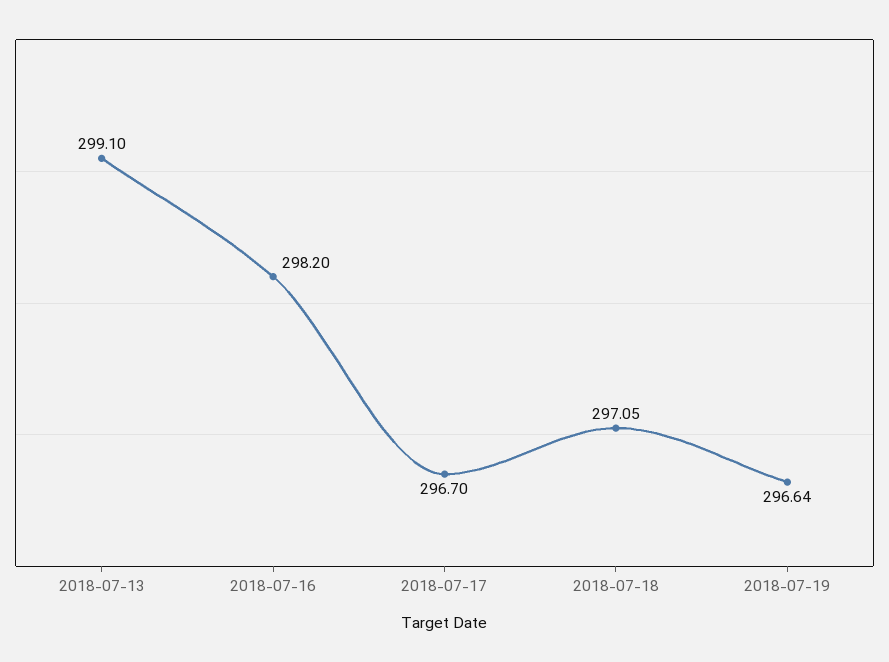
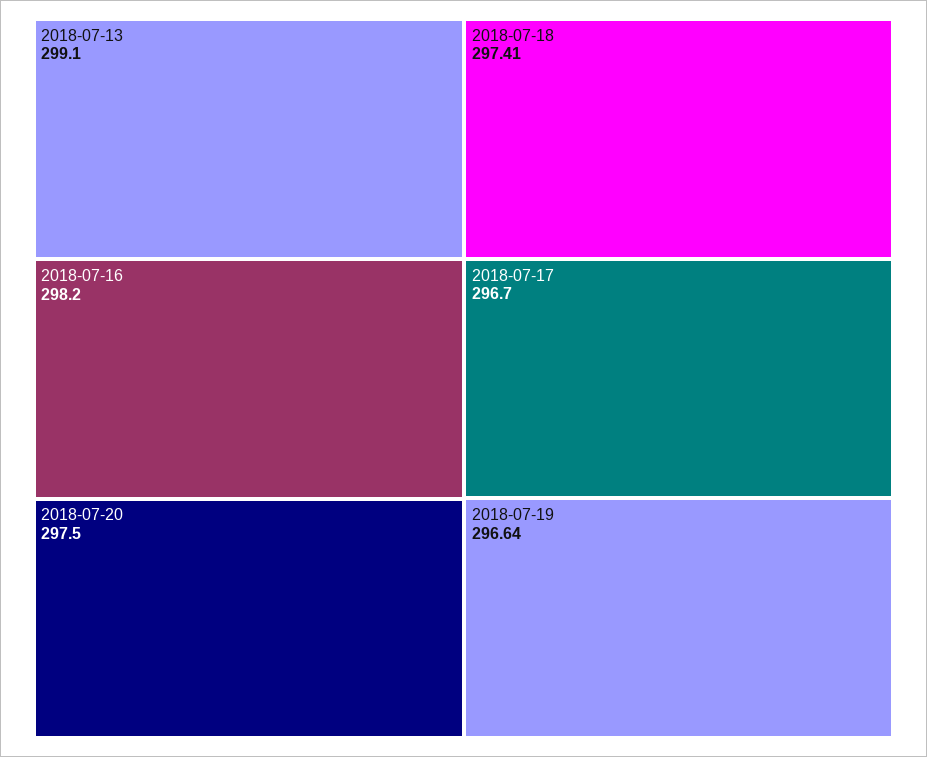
2018-07-18: 297.05 -> 297.41
2018-07-20: none -> 297.5

